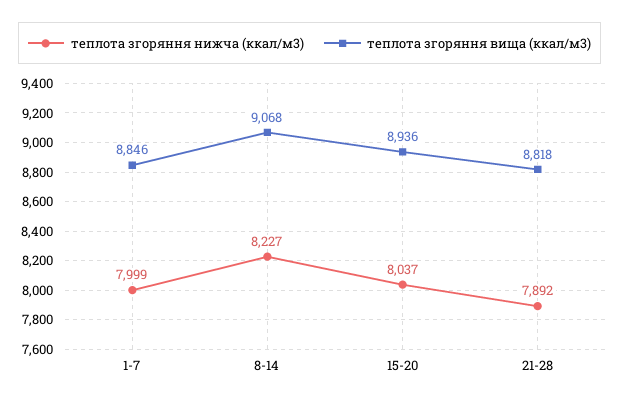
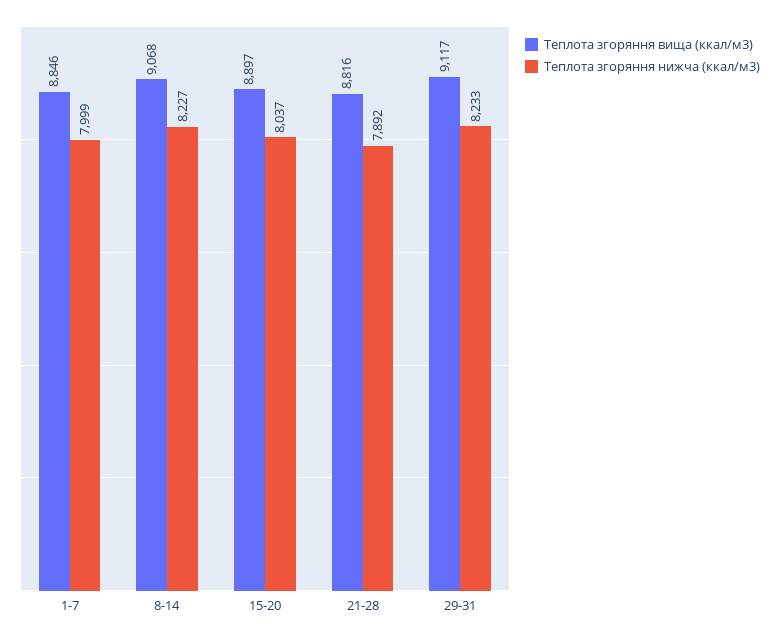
теплота згоряння вища (ккал/м3), 15-20: 8936 -> 8897
теплота згоряння вища (ккал/м3), 21-28: 8818 -> 8816
теплота згоряння вища (ккал/м3), 29-31: none -> 9117
теплота згоряння нижча (ккал/м3), 29-31: none -> 8233

